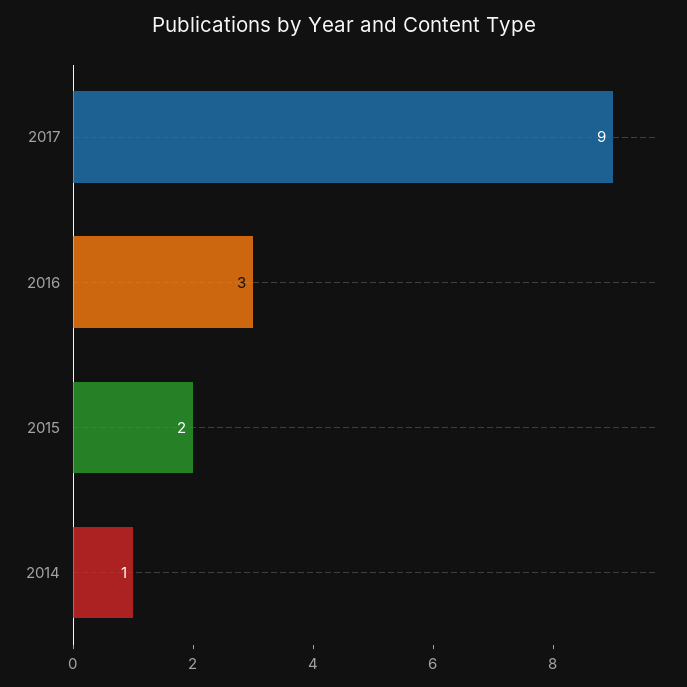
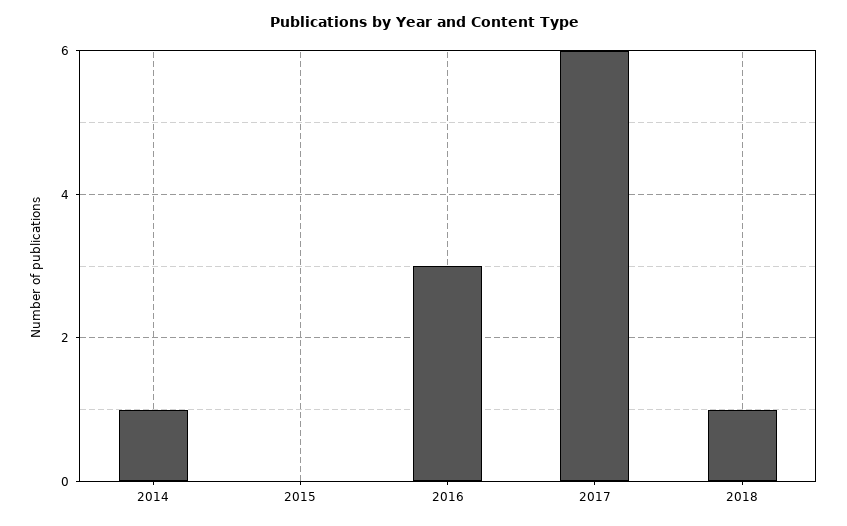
2017: 9 -> 6
2015: 2 -> 0
2018: none -> 1

